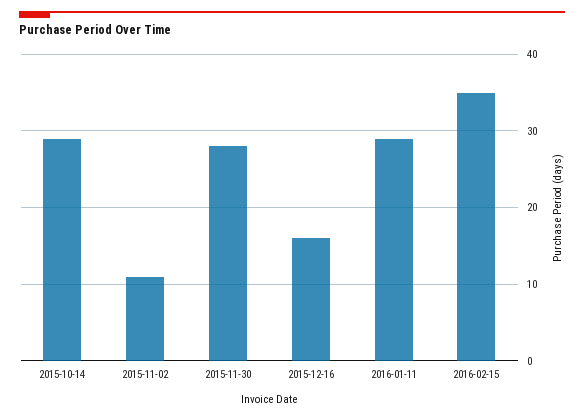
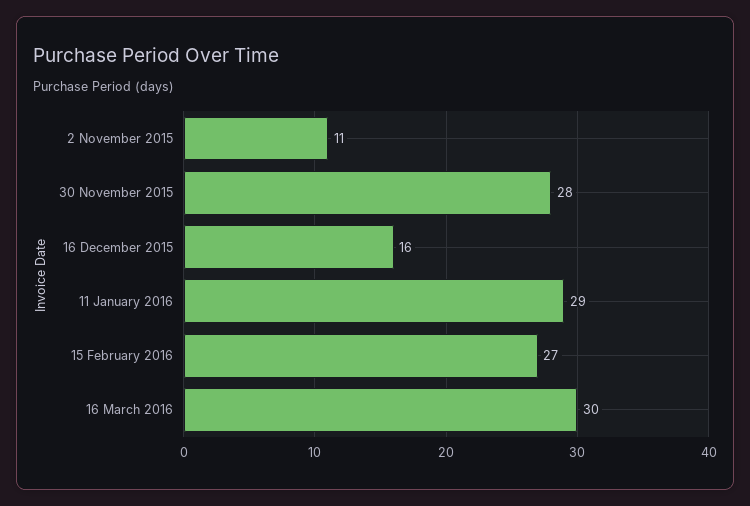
2015-10-14: 29 -> none
2016-02-15: 35 -> 27
16 March 2016: none -> 30

